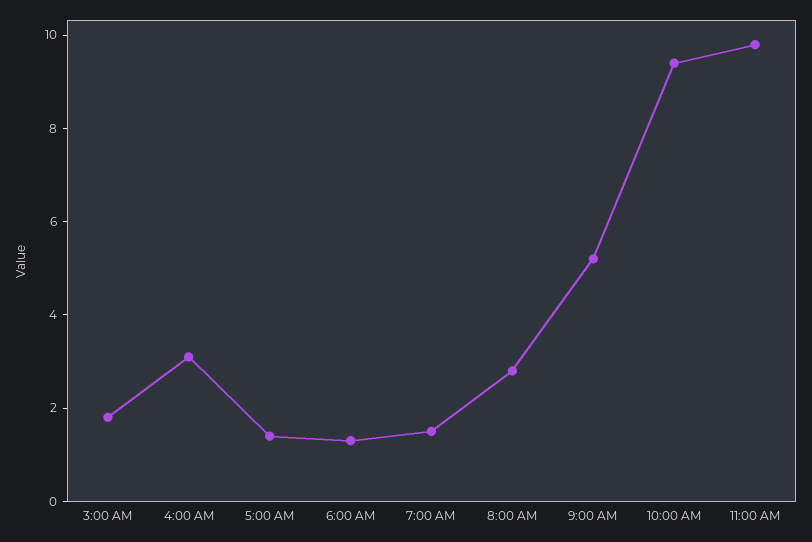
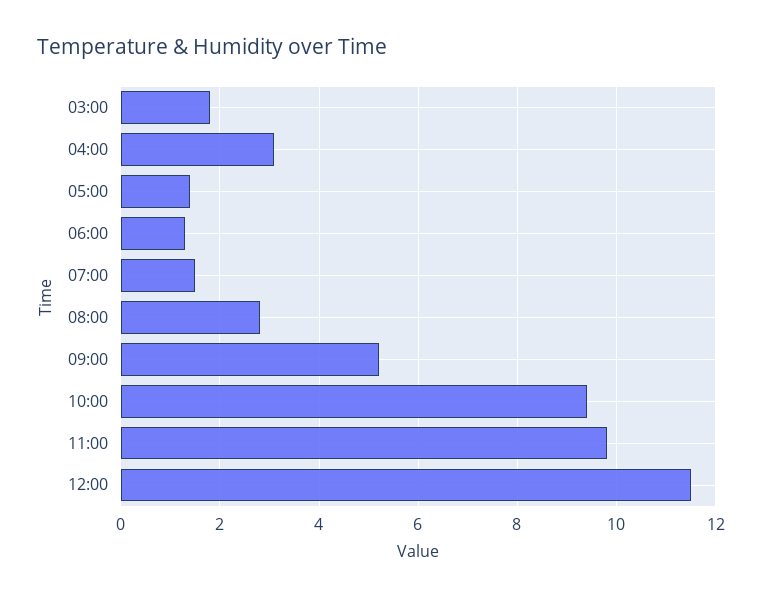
12:00: none -> 11.5

